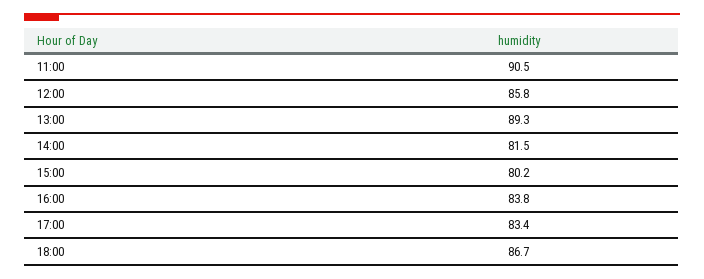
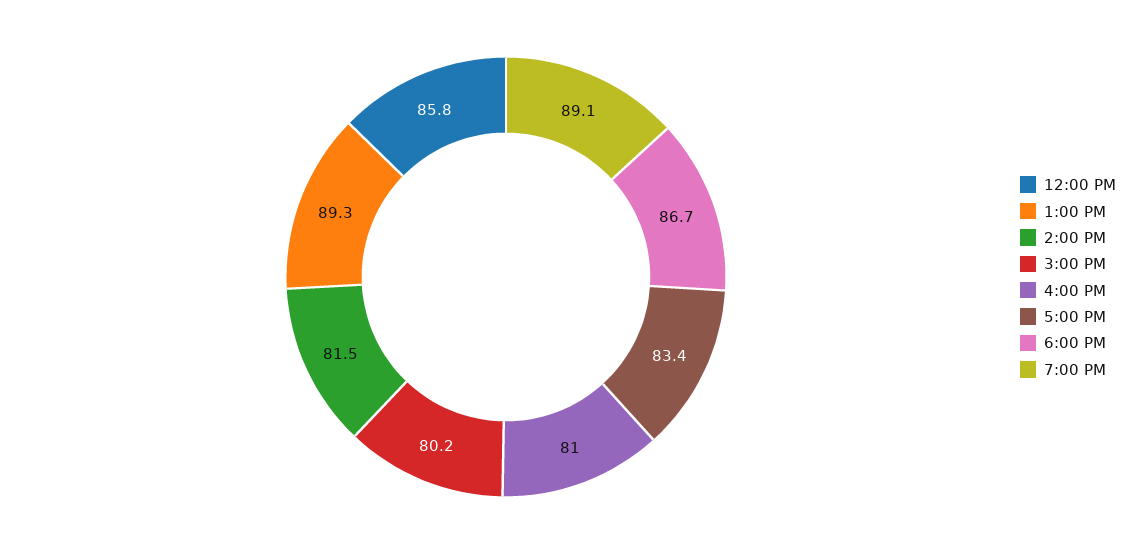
11:00: 90.5 -> none
16:00: 83.8 -> 81
7:00 PM: none -> 89.1

